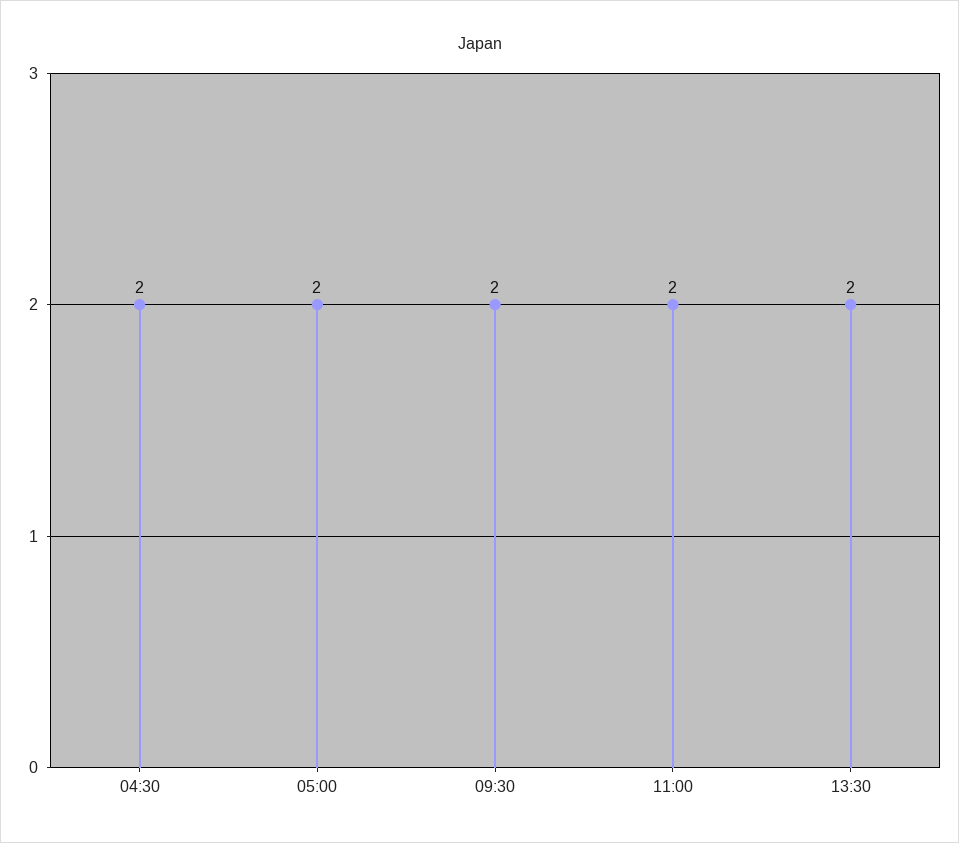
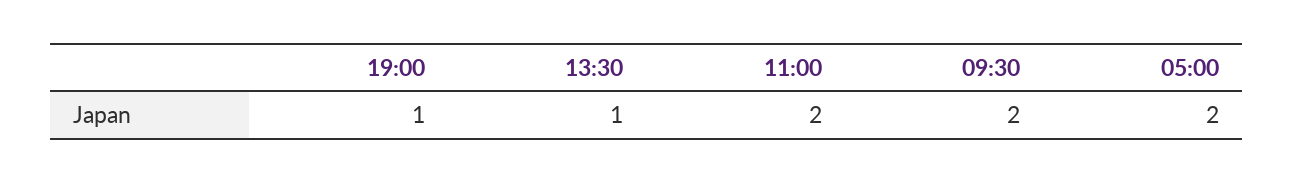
04:30: 2 -> none
13:30: 2 -> 1
19:00: none -> 1

